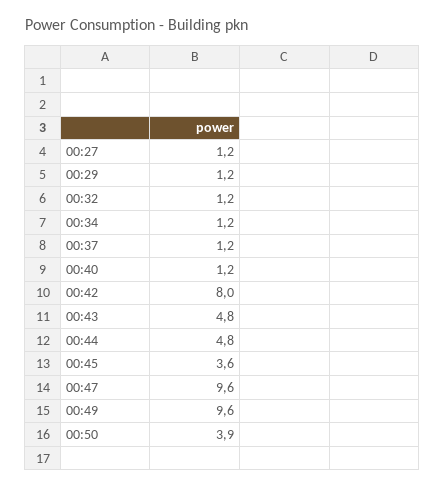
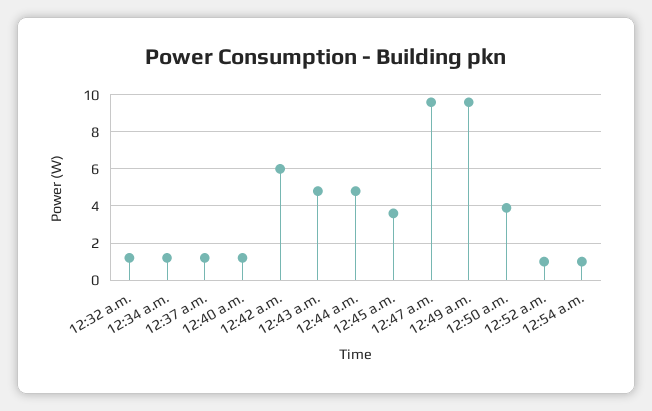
00:27: 1.2 -> none
00:29: 1.2 -> none
00:42: 8 -> 6
12:52 a.m.: none -> 1
12:54 a.m.: none -> 1

